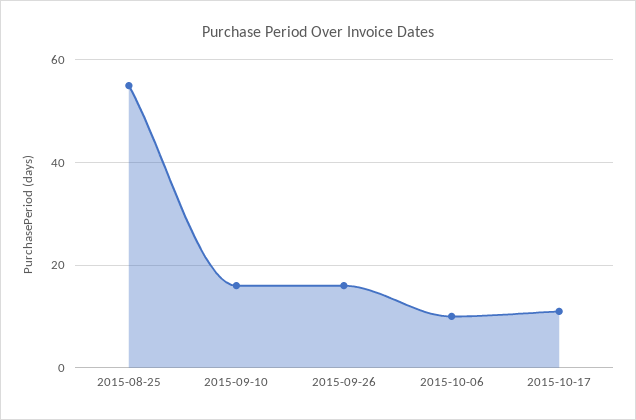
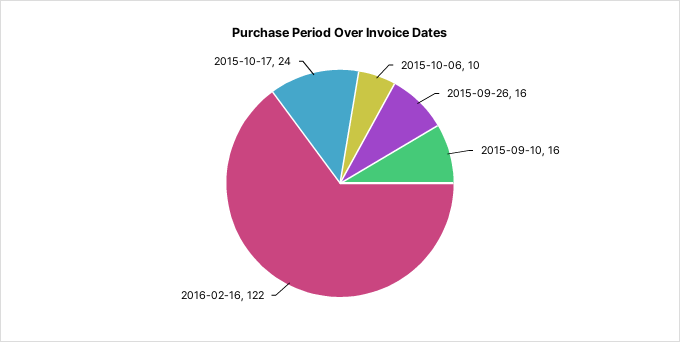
2015-08-25: 55 -> none
2015-10-17: 10 -> 24
2016-02-16: none -> 122

